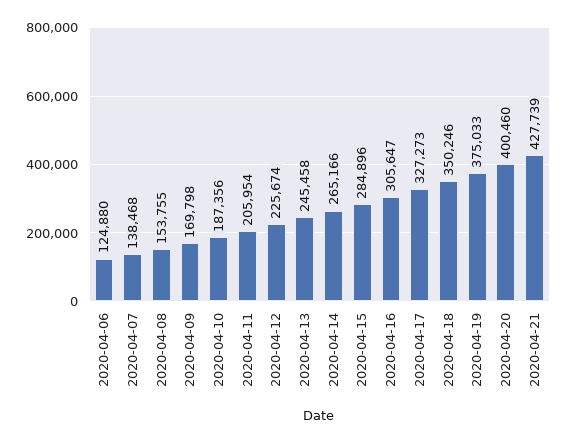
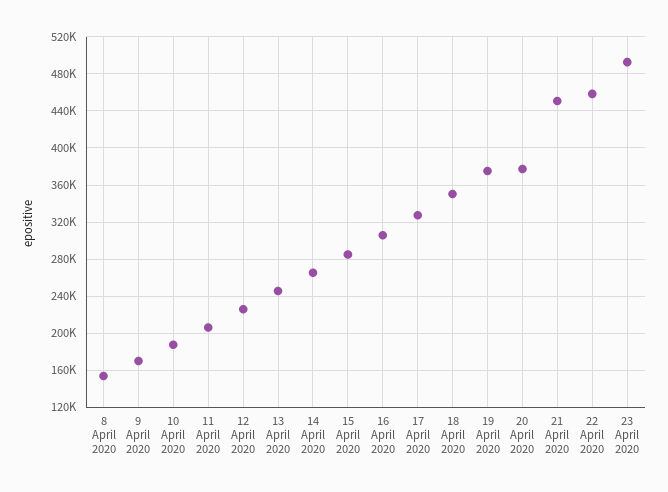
2020-04-06: 124880 -> none
2020-04-07: 138468 -> none
2020-04-20: 400460 -> 380000
2020-04-21: 427739 -> 450000
22 April 2020: none -> 460000
23 April 2020: none -> 490000

